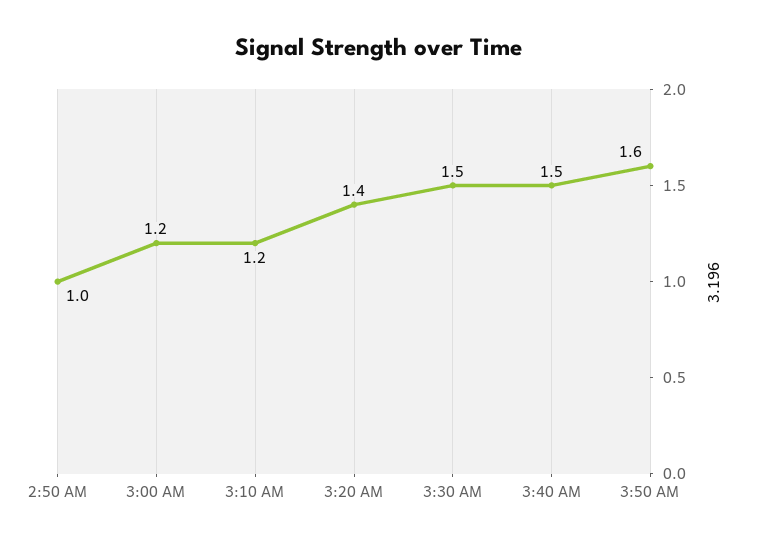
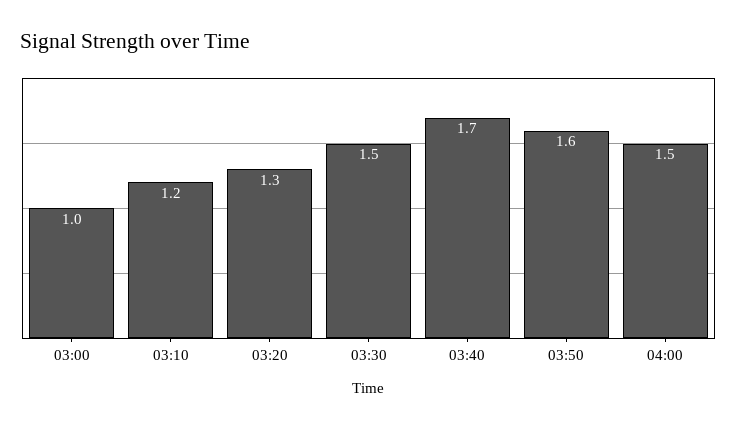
2:50 AM: 1 -> none
3:00 AM: 1.2 -> 1
3:20 AM: 1.4 -> 1.3
3:40 AM: 1.5 -> 1.7
04:00: none -> 1.5

